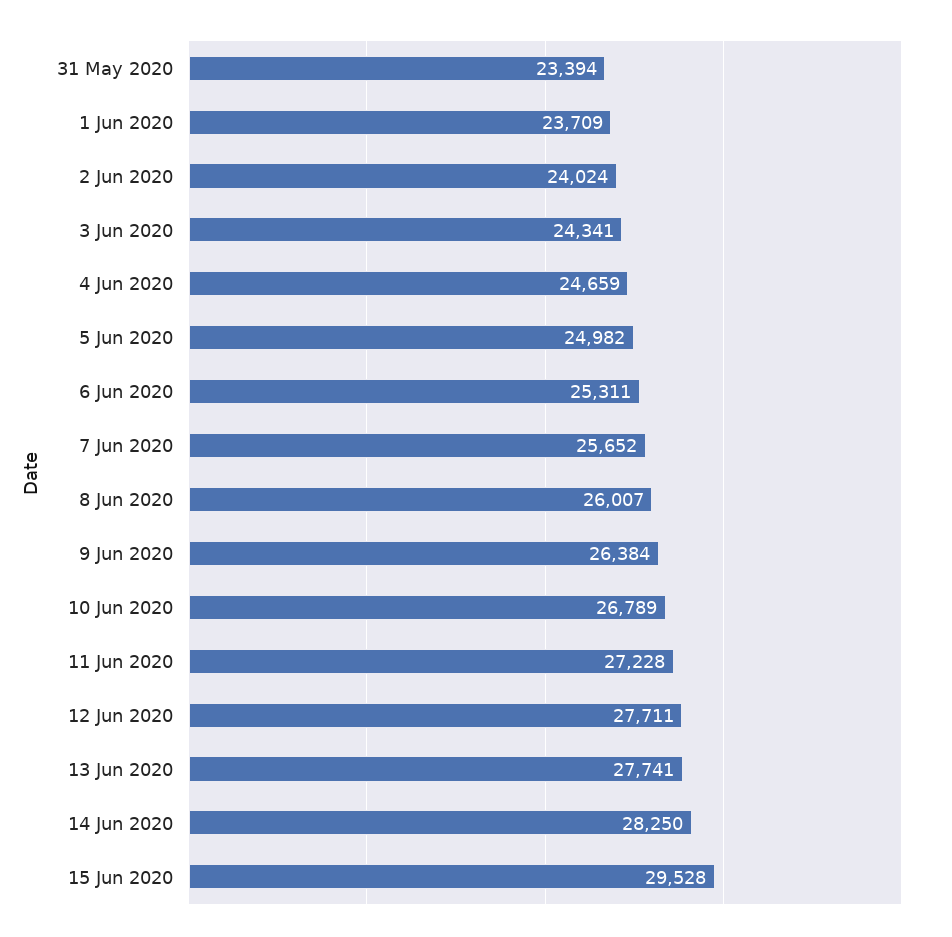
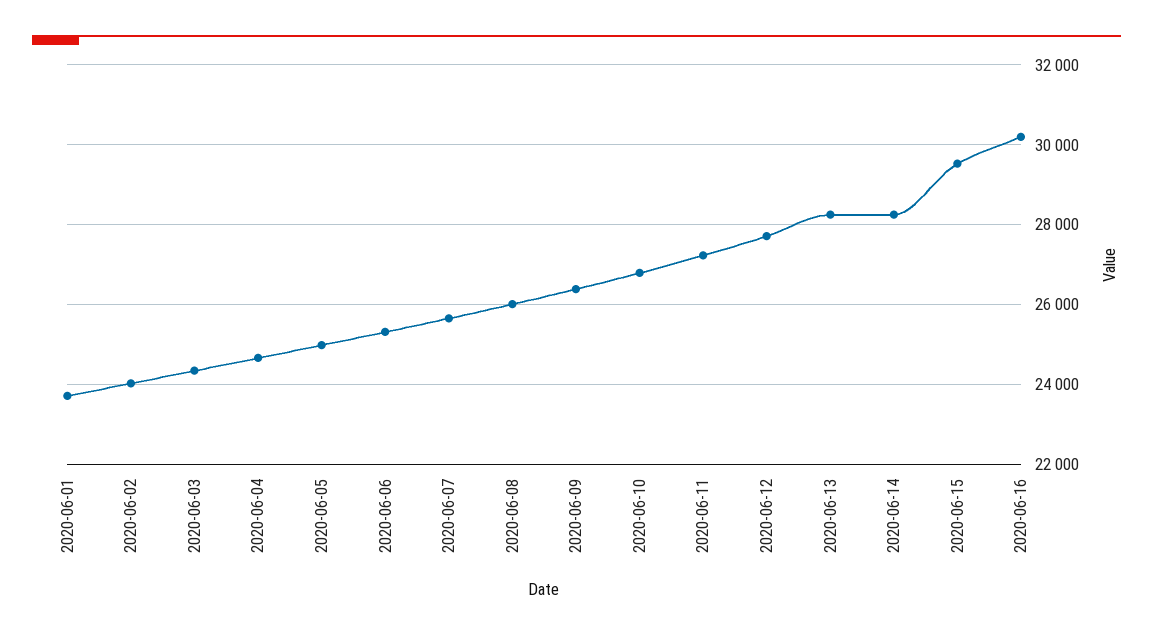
31 May 2020: 23394 -> none
13 Jun 2020: 27741 -> 28200
2020-06-16: none -> 30200

